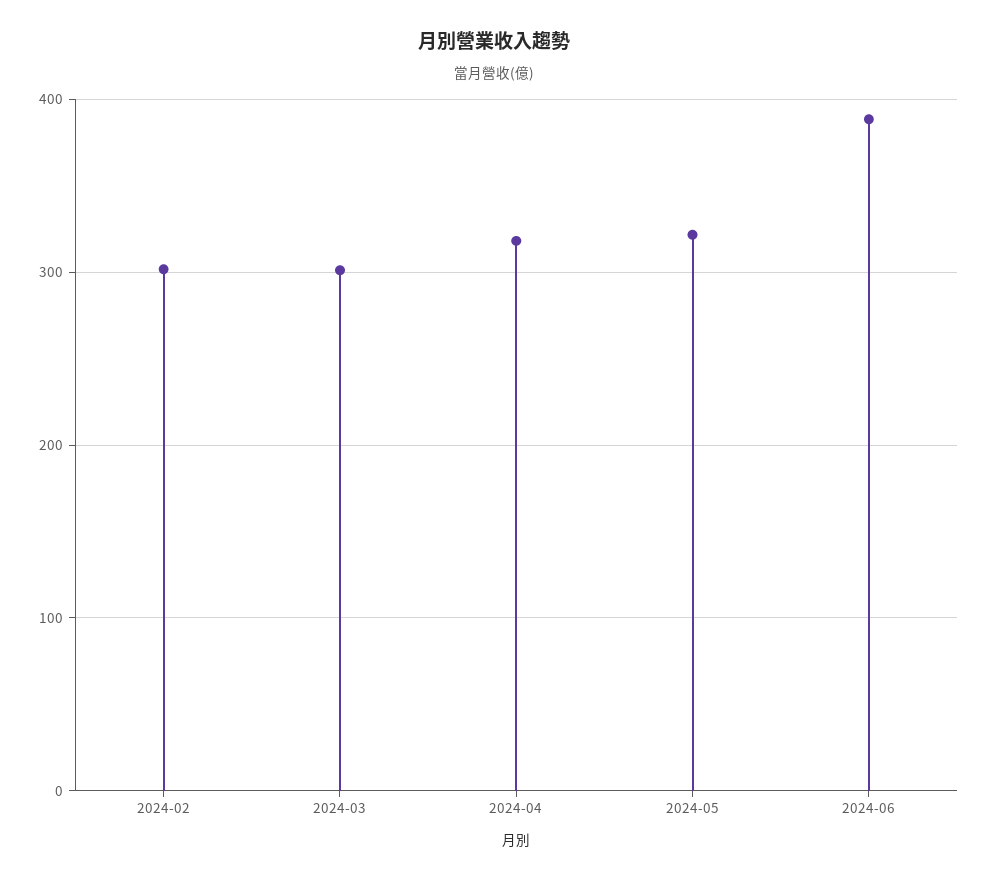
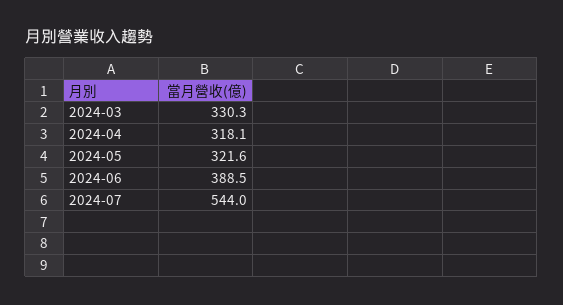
2024-02: 300 -> none
2024-03: 300 -> 330.3
2024-07: none -> 544

